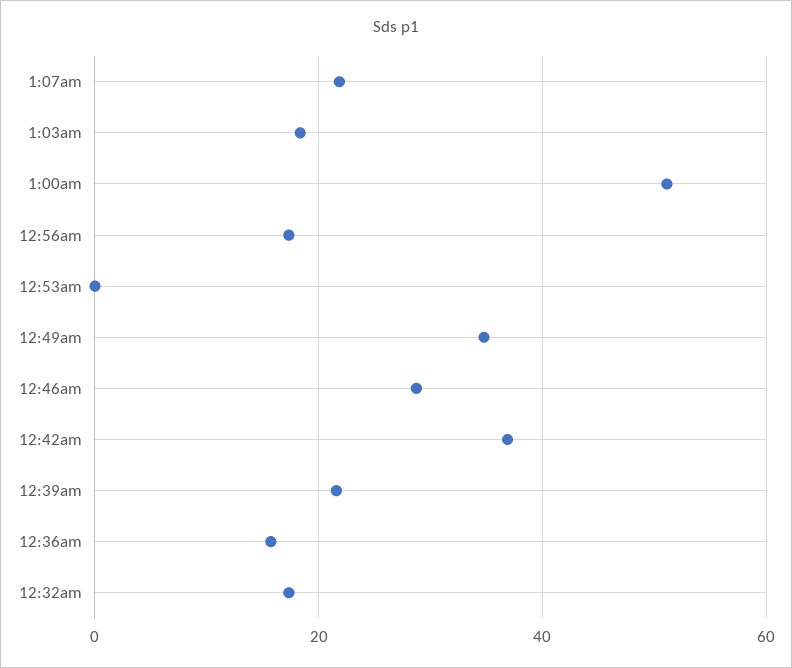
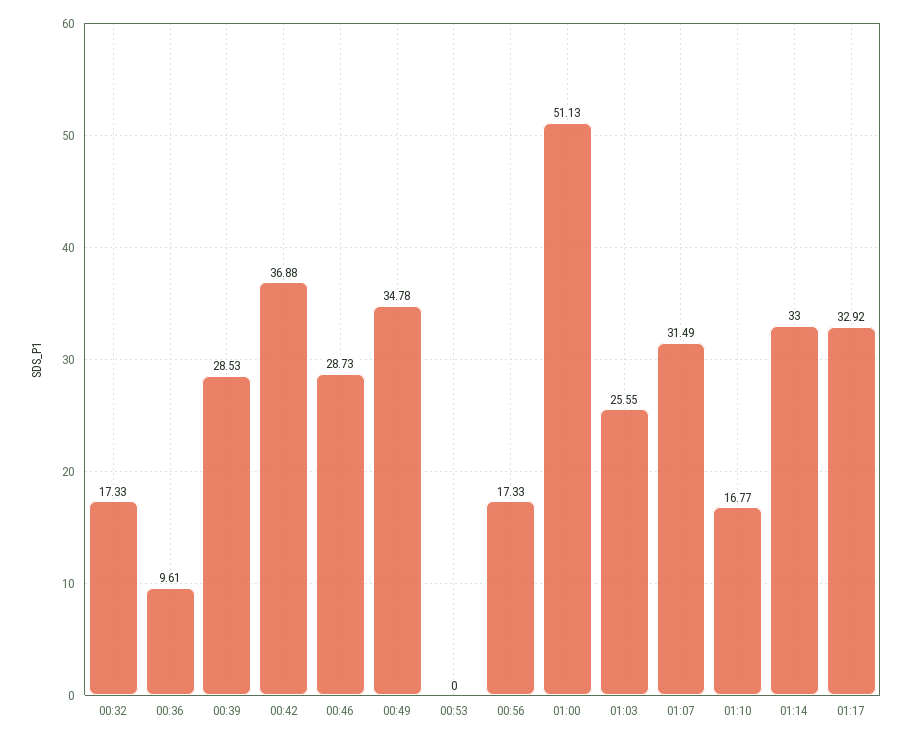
1:07am: 22 -> 31.49
1:03am: 18 -> 25.55
12:39am: 22 -> 28.53
12:36am: 16 -> 9.61
01:10: none -> 16.77
01:14: none -> 33
01:17: none -> 32.92

